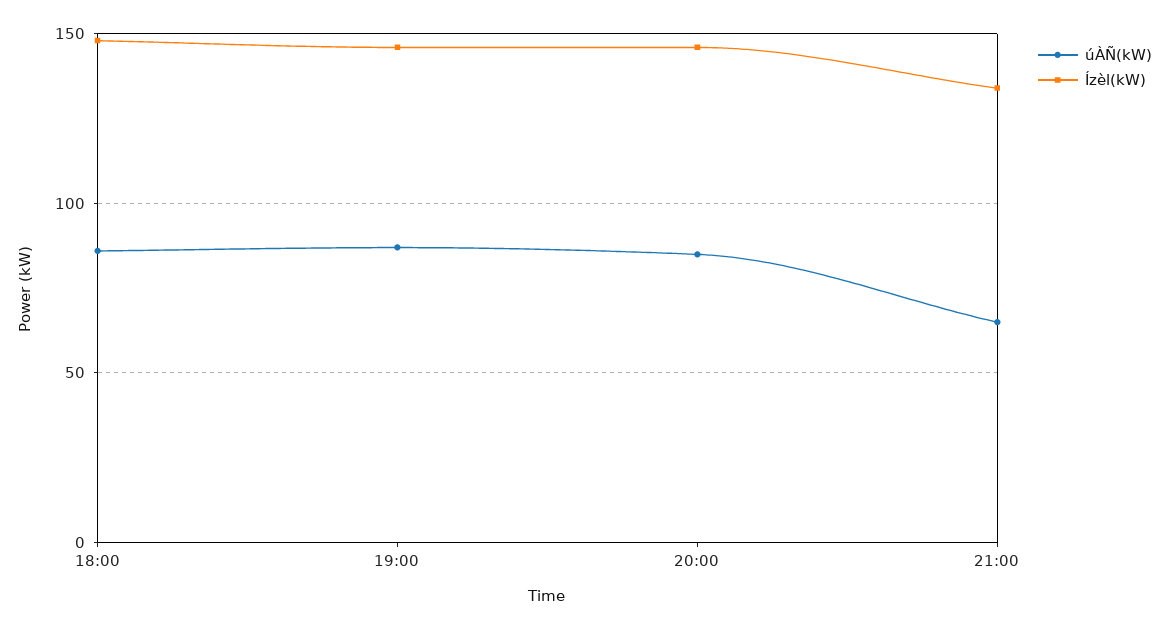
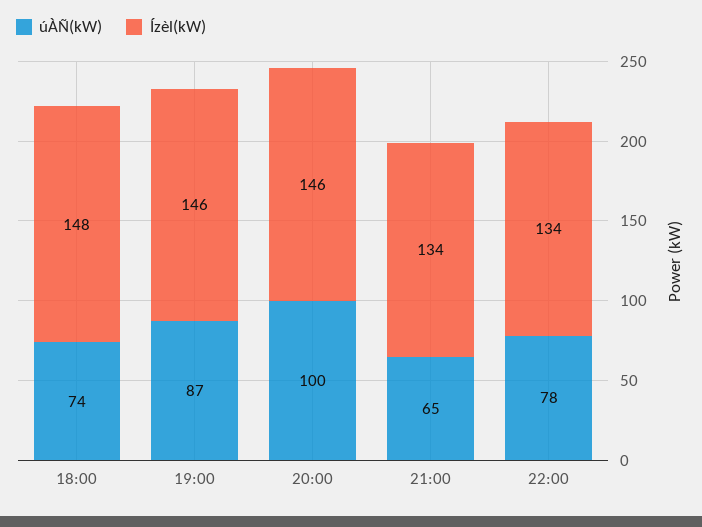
úÀÑ(kW), 18:00: 85 -> 74
úÀÑ(kW), 20:00: 85 -> 100
úÀÑ(kW), 22:00: none -> 78
Ízèl(kW), 22:00: none -> 134

